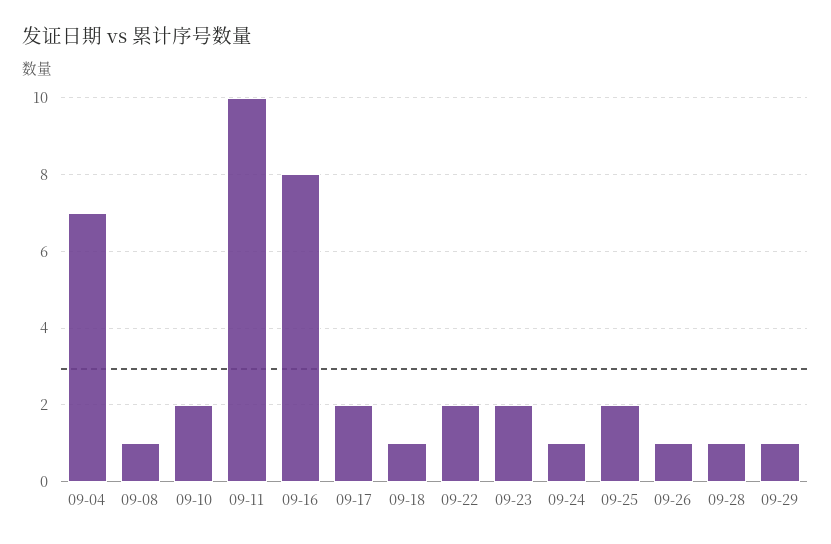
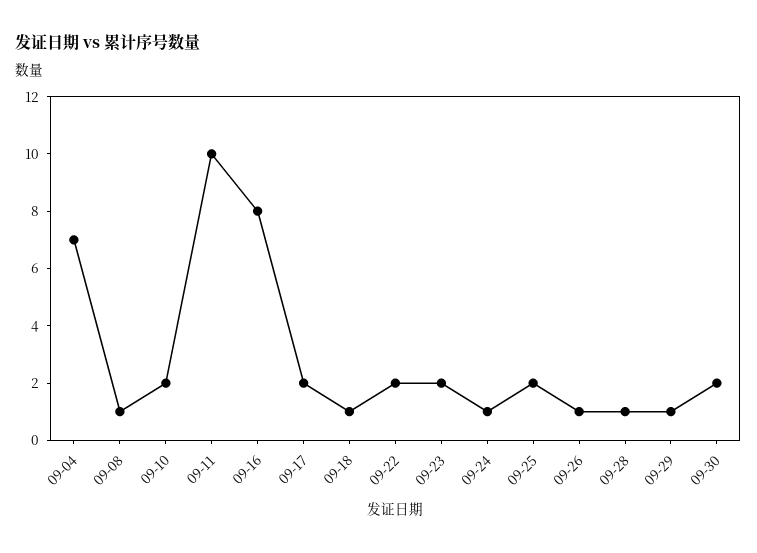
09-30: none -> 2

